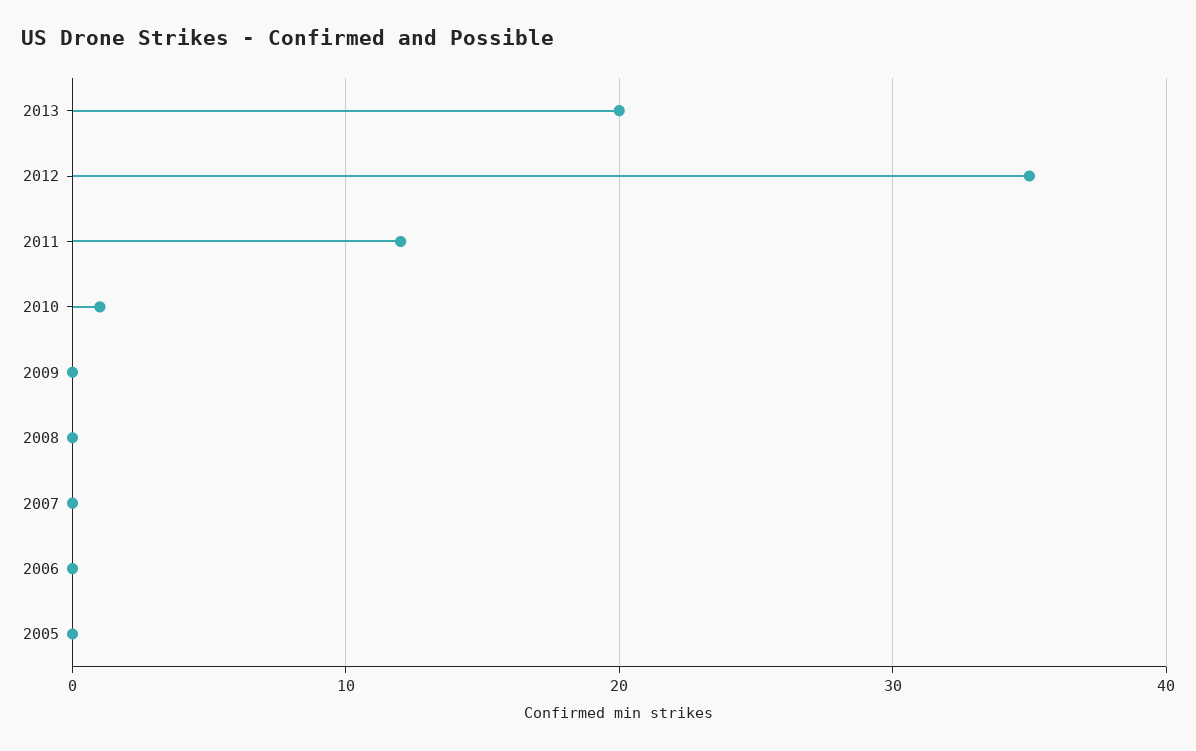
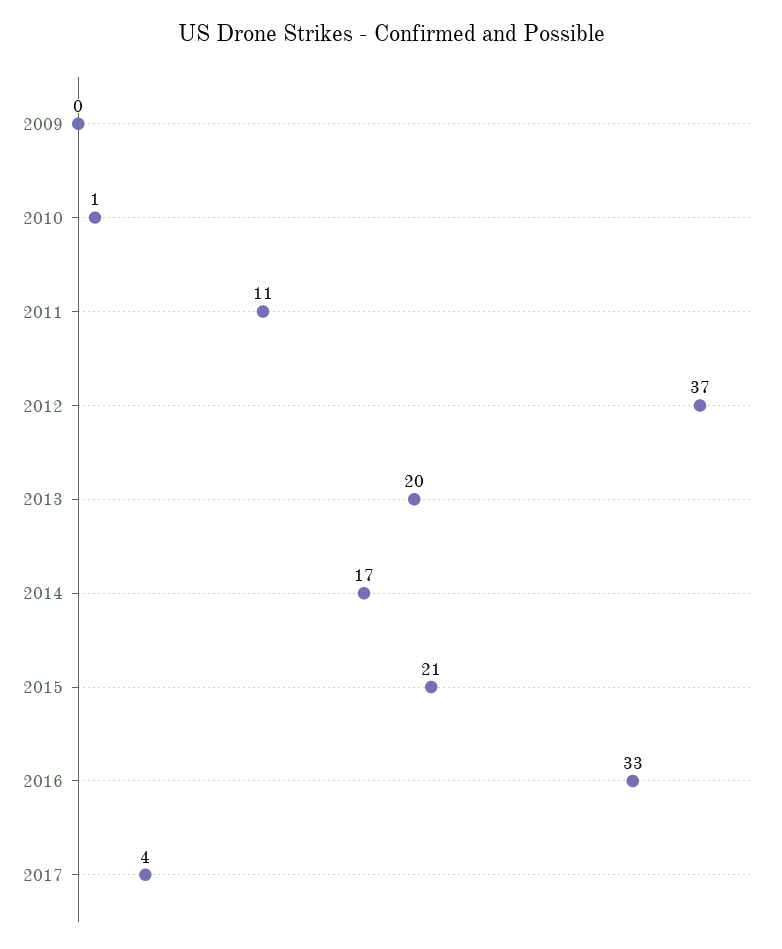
2012: 35 -> 37
2011: 12 -> 11
2008: 0 -> none
2007: 0 -> none
2006: 0 -> none
2005: 0 -> none
2014: none -> 17
2015: none -> 21
2016: none -> 33
2017: none -> 4

